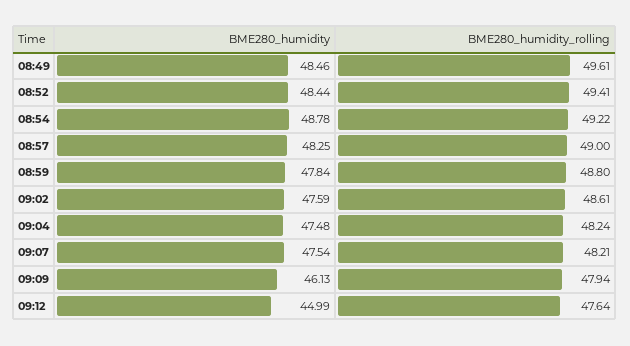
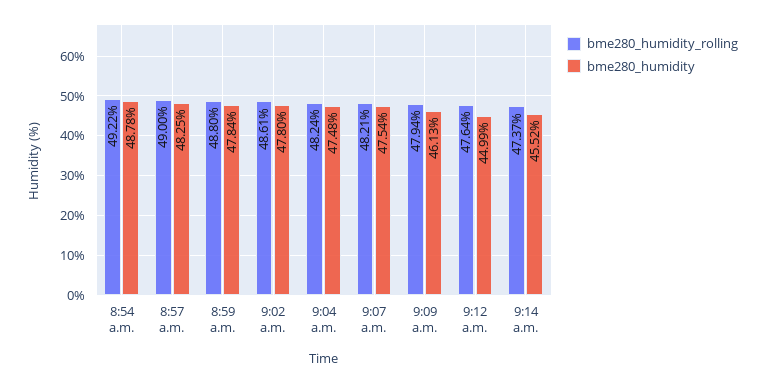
BME280_humidity, 08:49: 48.46 -> none
BME280_humidity_rolling, 08:49: 49.61 -> none
BME280_humidity, 08:52: 48.44 -> none
BME280_humidity_rolling, 08:52: 49.41 -> none
BME280_humidity, 09:02: 47.59 -> 47.8
BME280_humidity_rolling, 9:14 a.m.: none -> 47.37
BME280_humidity, 9:14 a.m.: none -> 45.52

